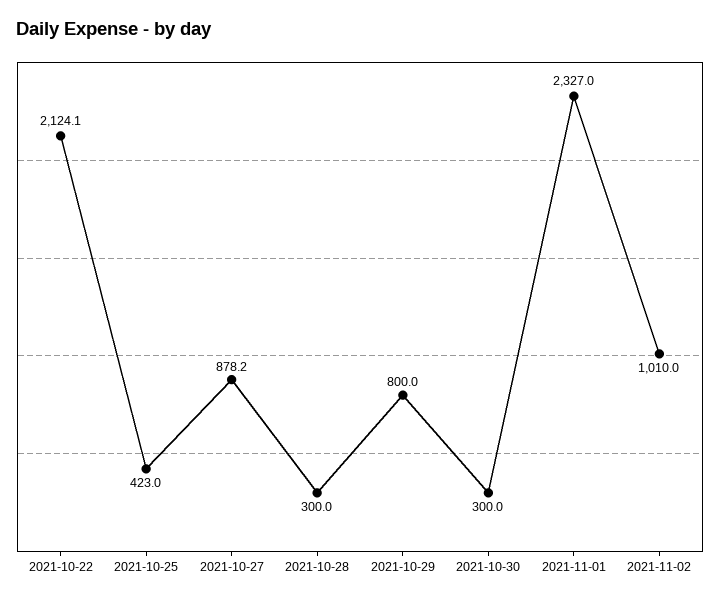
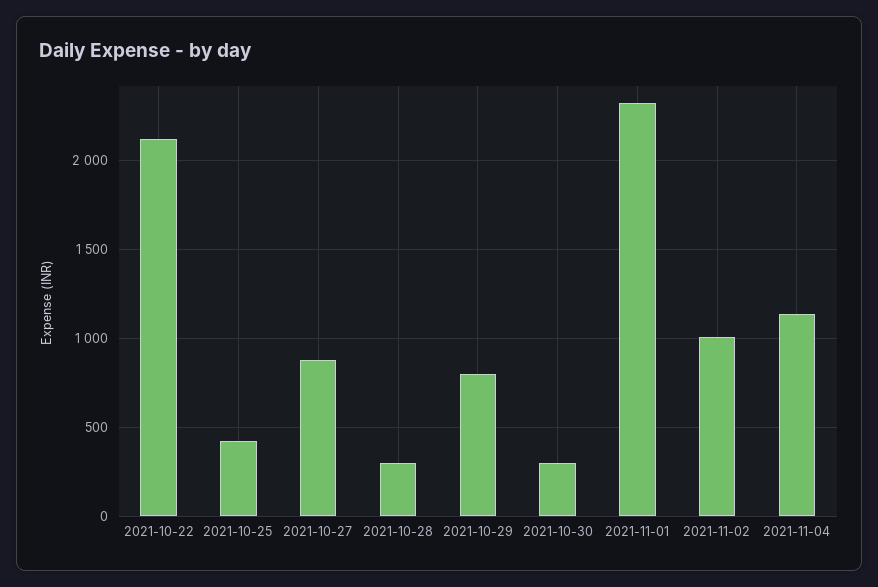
2021-11-04: none -> 1150

